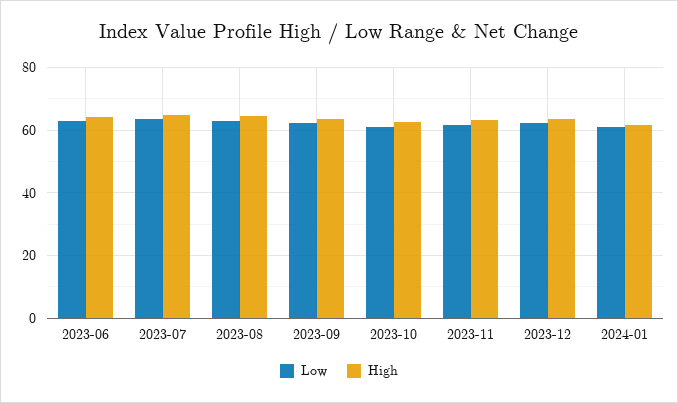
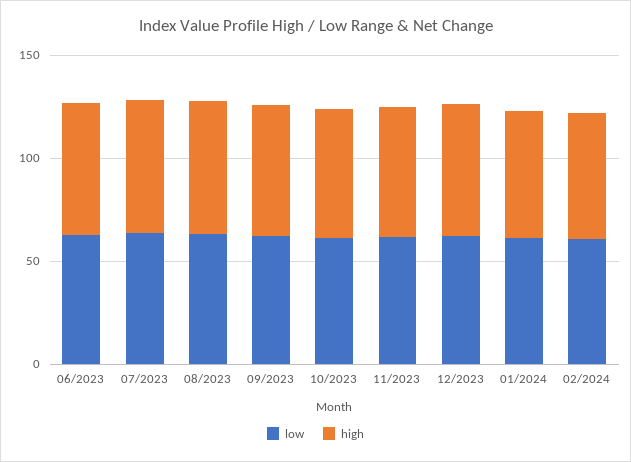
Low, 02/2024: none -> 60
High, 02/2024: none -> 60

